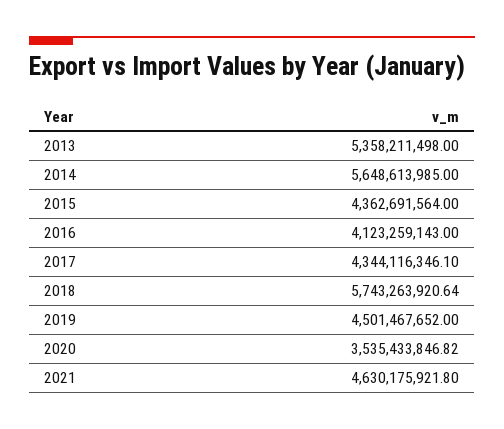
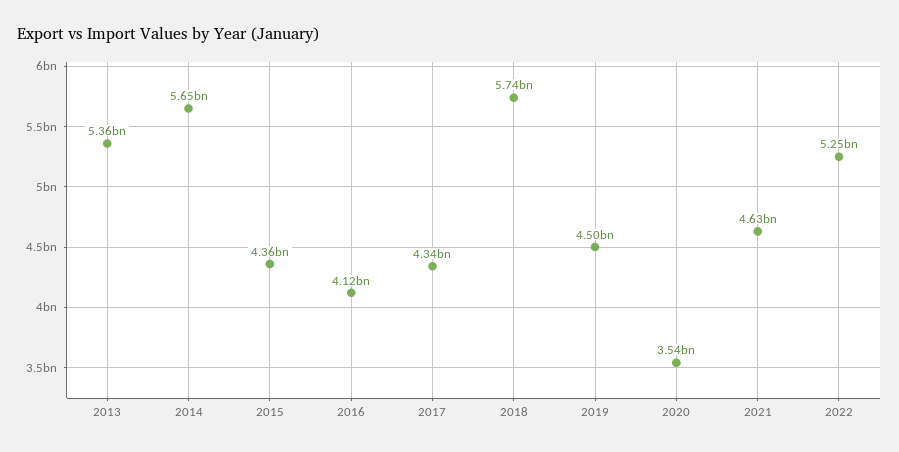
2022: none -> 5250000000

